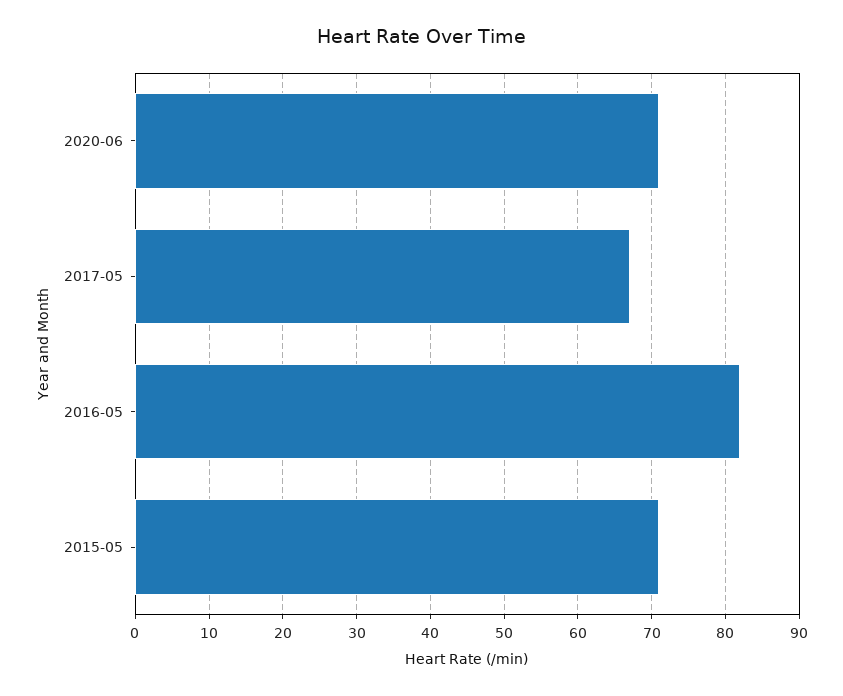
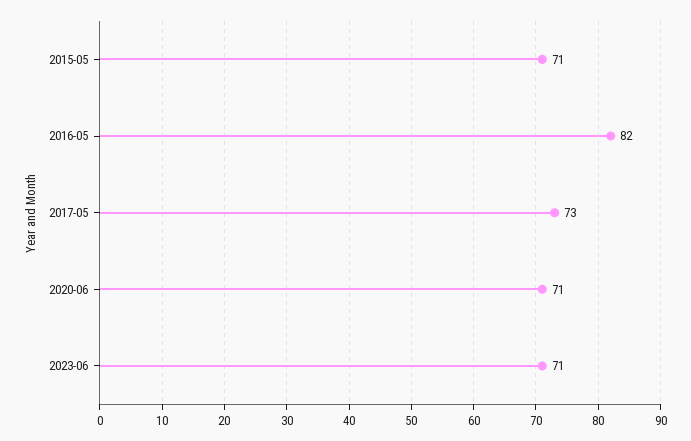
2017-05: 67 -> 73
2023-06: none -> 71

